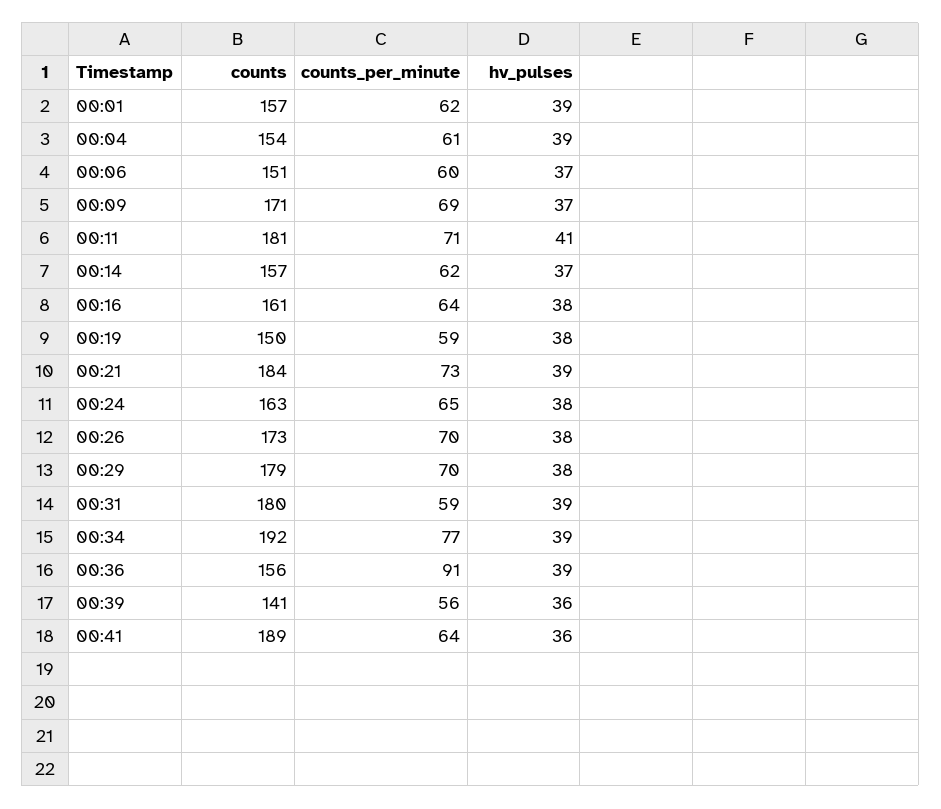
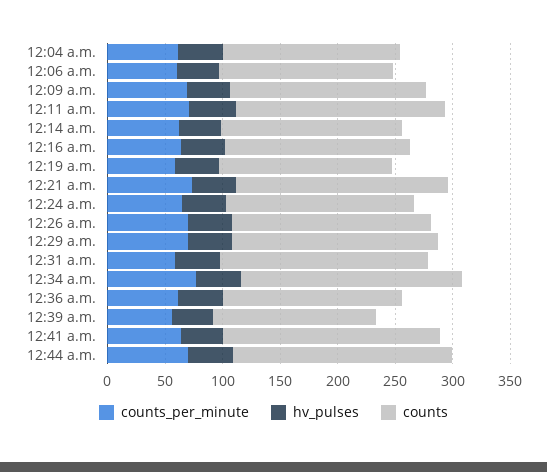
counts, 00:01: 157 -> none
counts_per_minute, 00:01: 62 -> none
hv_pulses, 00:01: 39 -> none
counts_per_minute, 00:36: 91 -> 60
counts_per_minute, 12:44 a.m.: none -> 70
hv_pulses, 12:44 a.m.: none -> 40
counts, 12:44 a.m.: none -> 190

